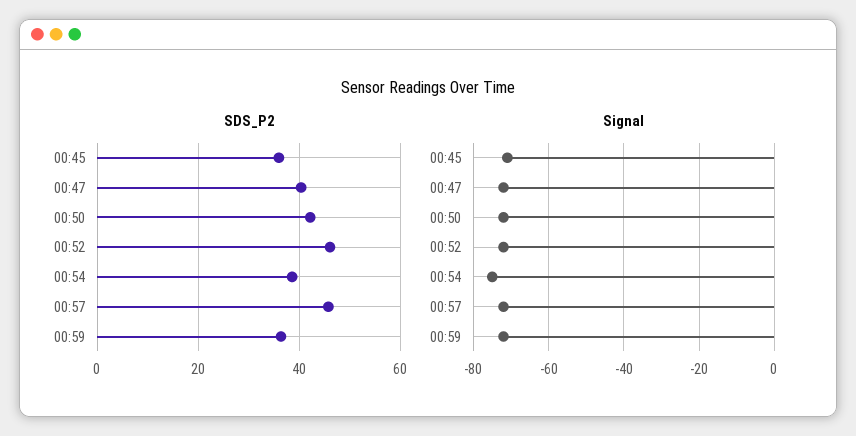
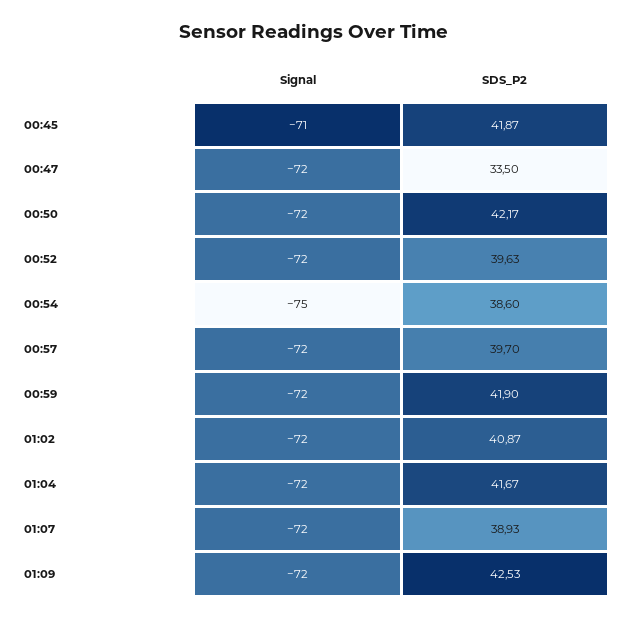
SDS_P2, 00:45: 36 -> 41.87
SDS_P2, 00:47: 40 -> 33.5
SDS_P2, 00:52: 46 -> 39.63
SDS_P2, 00:57: 46 -> 39.7
SDS_P2, 00:59: 36 -> 41.9
Signal, 01:02: none -> -72
SDS_P2, 01:02: none -> 40.87
Signal, 01:04: none -> -72
SDS_P2, 01:04: none -> 41.67
Signal, 01:07: none -> -72
SDS_P2, 01:07: none -> 38.93
Signal, 01:09: none -> -72
SDS_P2, 01:09: none -> 42.53

